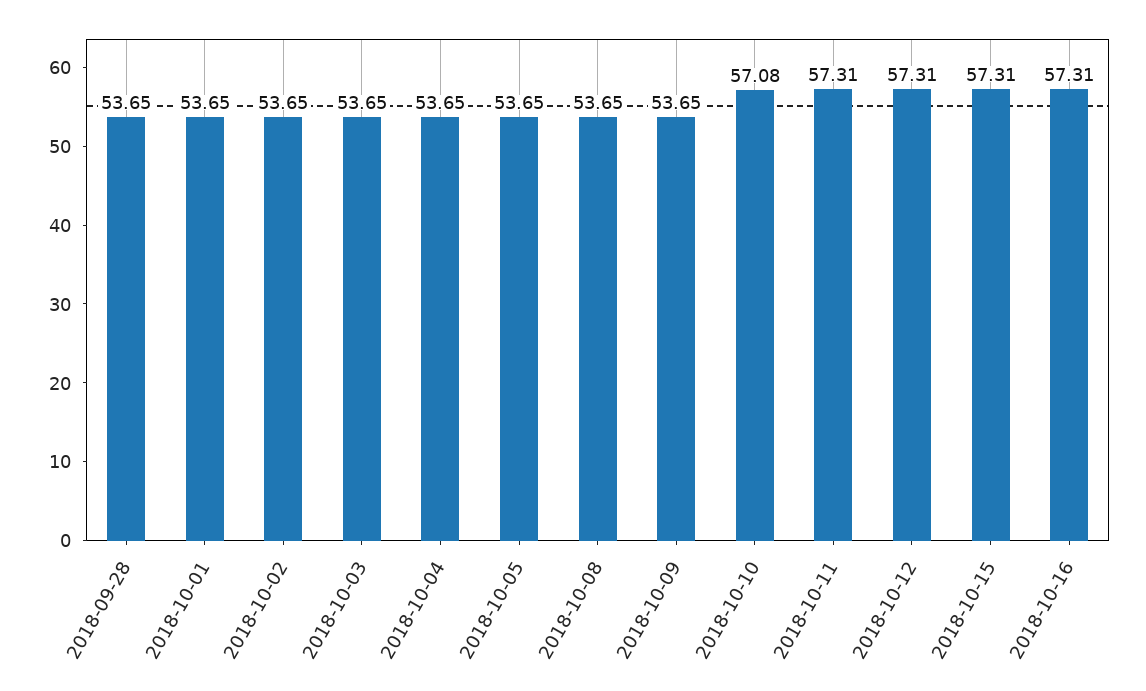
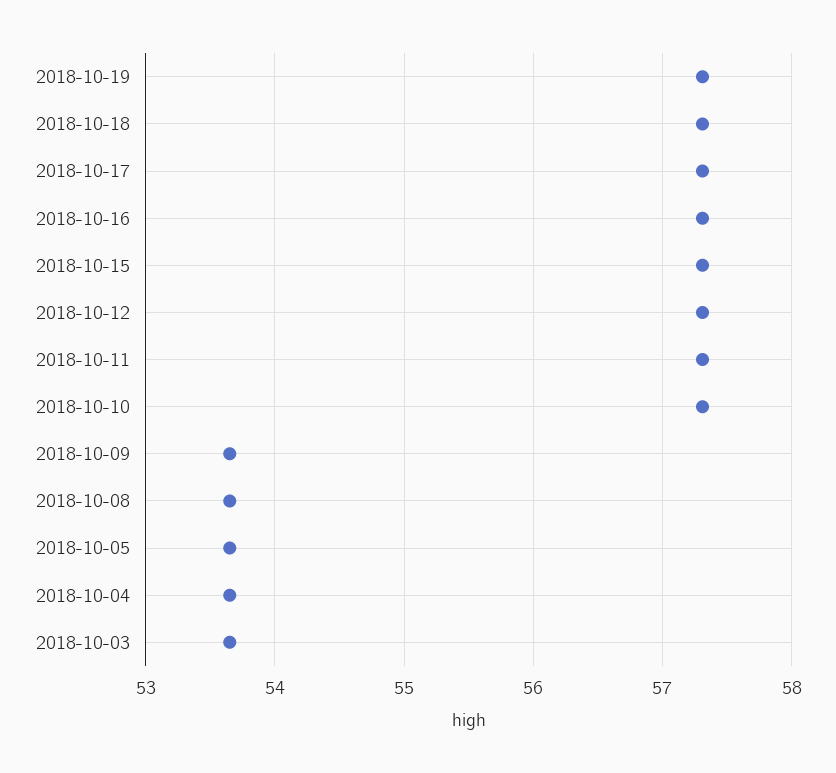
2018-09-28: 53.65 -> none
2018-10-01: 53.65 -> none
2018-10-02: 53.65 -> none
2018-10-10: 57.08 -> 57.3
2018-10-19: none -> 57.3
2018-10-18: none -> 57.3
2018-10-17: none -> 57.3

